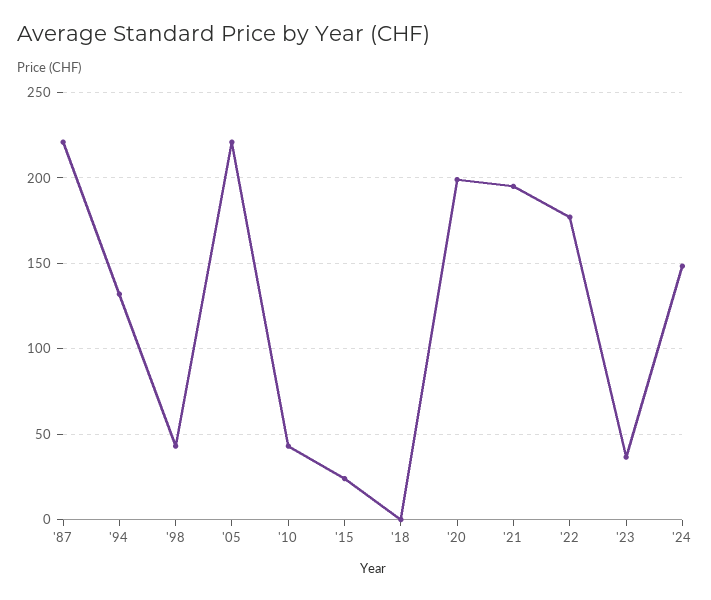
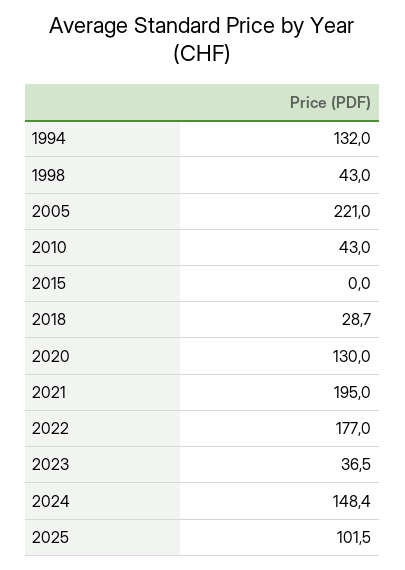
'87: 220 -> none
'15: 25 -> 0
'18: 0 -> 28.7
'20: 200 -> 130
2025: none -> 101.5

